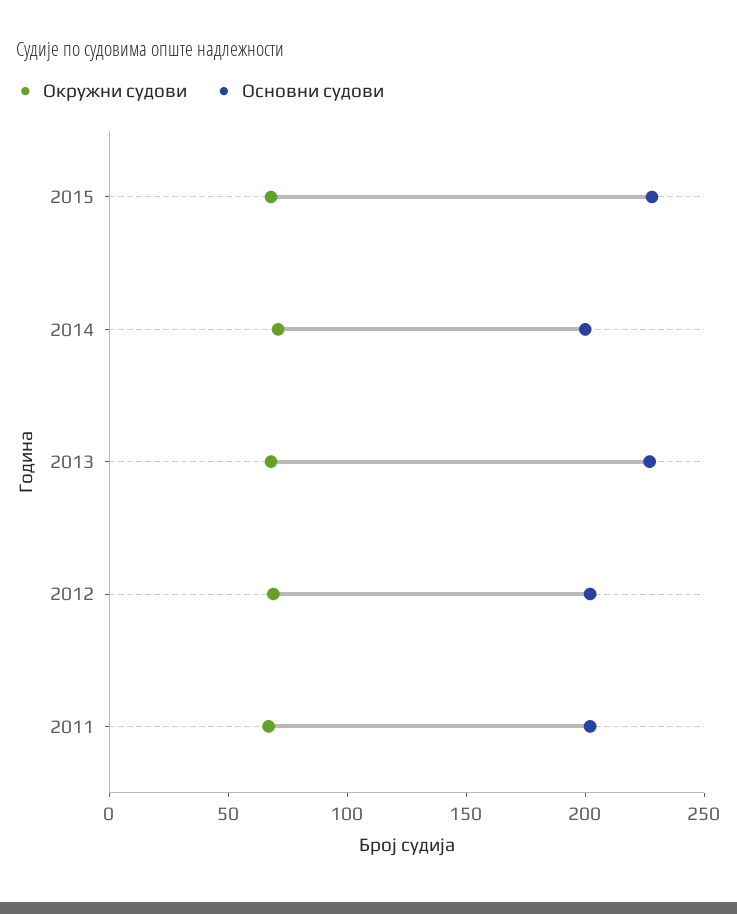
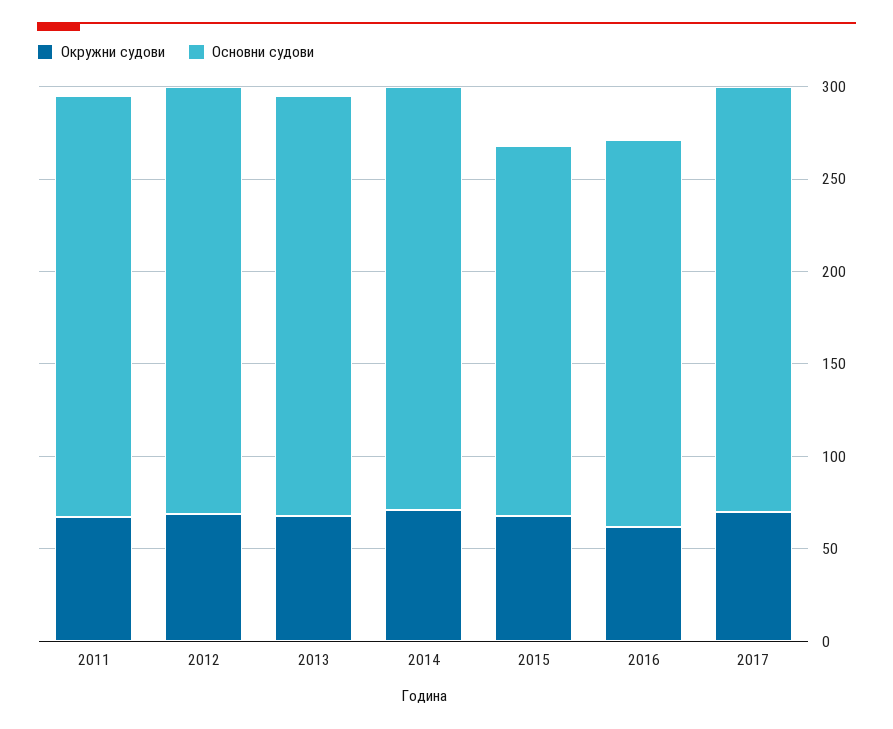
Основни судови, 2015: 230 -> 200
Основни судови, 2014: 200 -> 230
Основни судови, 2012: 200 -> 230
Основни судови, 2011: 200 -> 230
Окружни судови, 2016: none -> 60
Основни судови, 2016: none -> 210
Окружни судови, 2017: none -> 70
Основни судови, 2017: none -> 230

